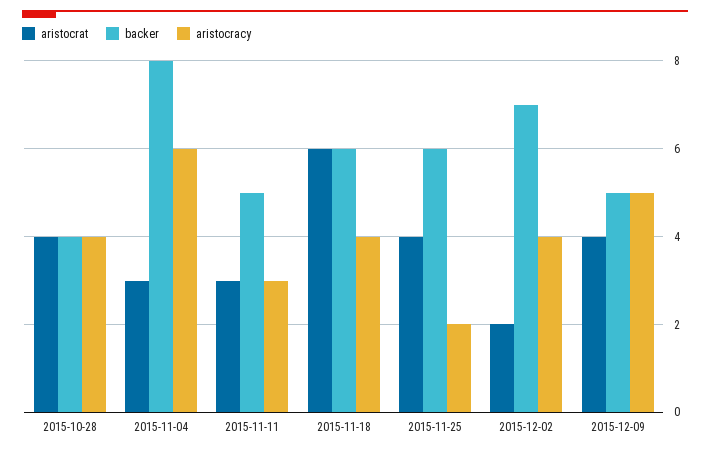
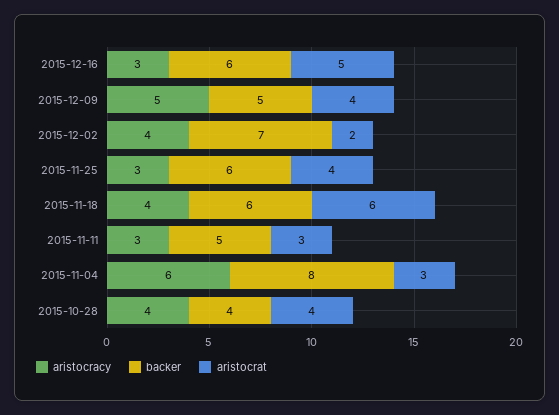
aristocracy, 2015-11-25: 2 -> 3
aristocracy, 2015-12-16: none -> 3
backer, 2015-12-16: none -> 6
aristocrat, 2015-12-16: none -> 5

